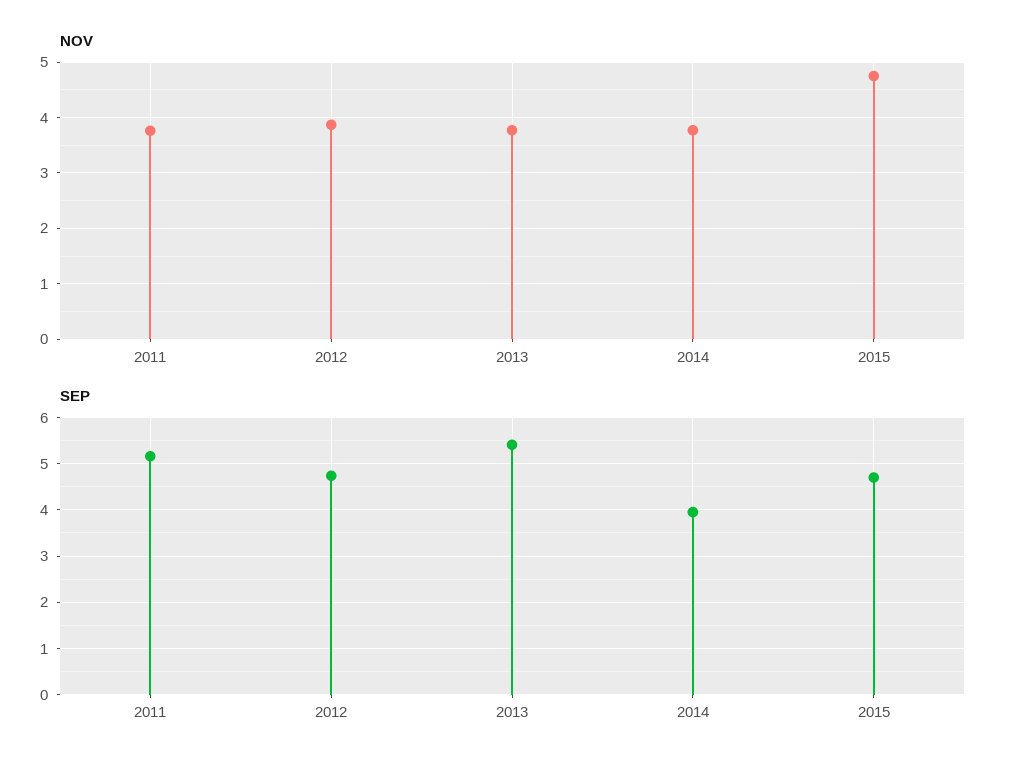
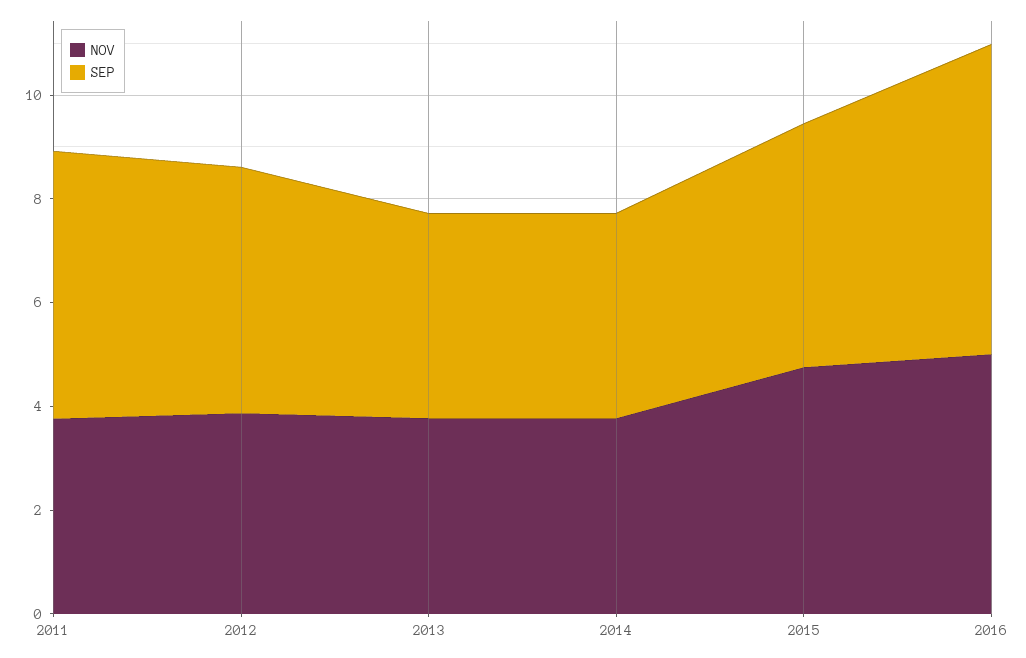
SEP, 2013: 5.4 -> 4
NOV, 2016: none -> 5
SEP, 2016: none -> 6

